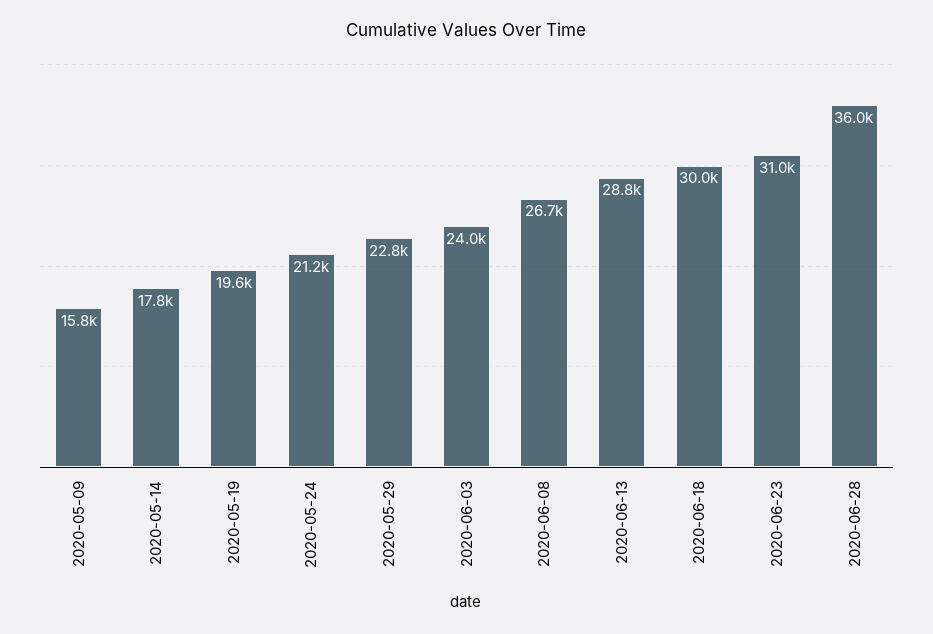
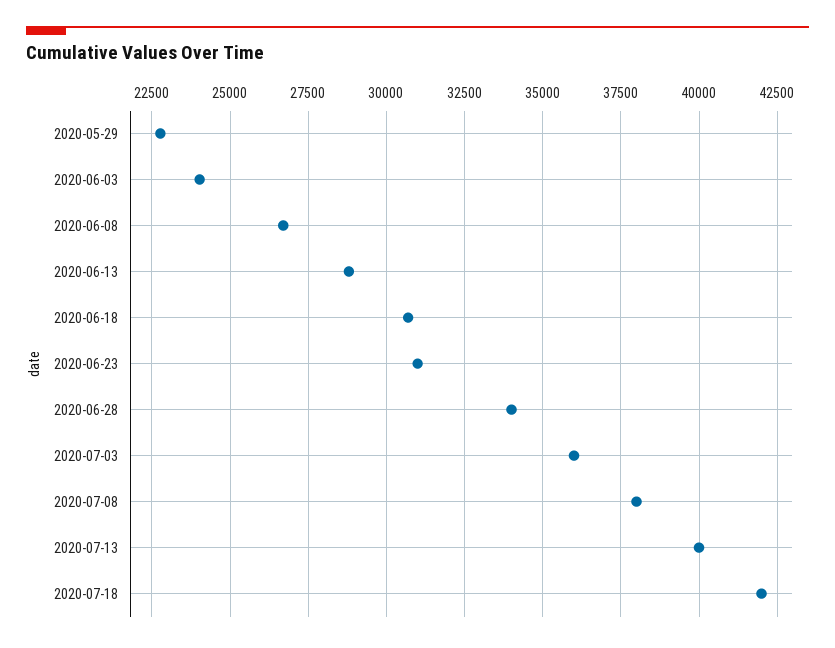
2020-05-09: 15800 -> none
2020-05-14: 17800 -> none
2020-05-19: 19600 -> none
2020-05-24: 21200 -> none
2020-06-18: 30000 -> 30750
2020-06-28: 36000 -> 34000
2020-07-03: none -> 36000
2020-07-08: none -> 38000
2020-07-13: none -> 40000
2020-07-18: none -> 42000

